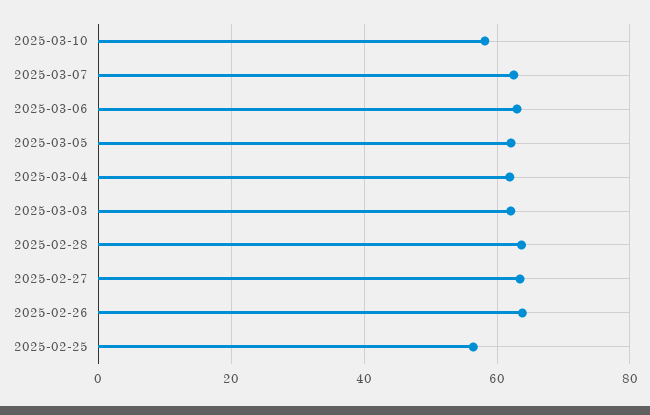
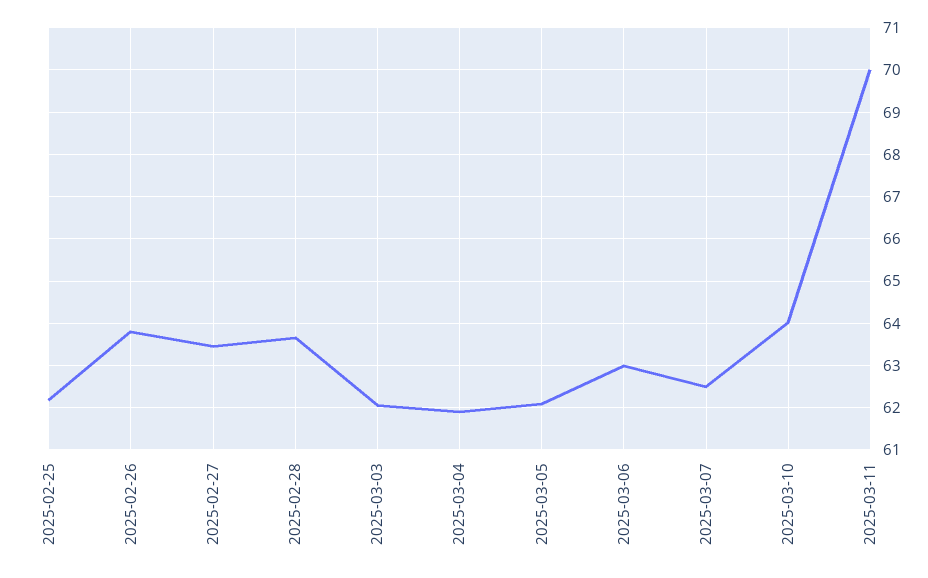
2025-03-10: 58 -> 64
2025-02-25: 56 -> 62.2
2025-03-11: none -> 70

